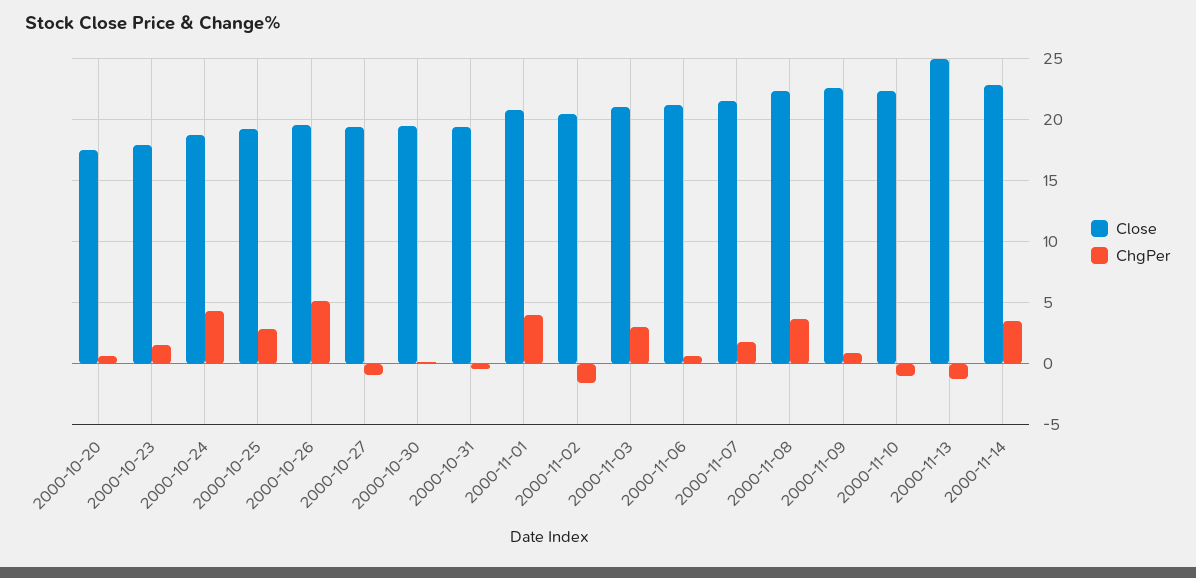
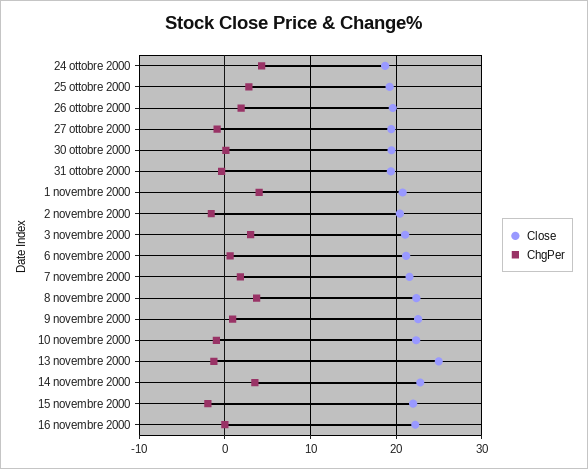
Close, 2000-10-20: 17.5 -> none
ChgPer, 2000-10-20: 0.5 -> none
Close, 2000-10-23: 18 -> none
ChgPer, 2000-10-23: 1.5 -> none
ChgPer, 2000-10-26: 5 -> 2
Close, 15 novembre 2000: none -> 22
ChgPer, 15 novembre 2000: none -> -2
Close, 16 novembre 2000: none -> 22
ChgPer, 16 novembre 2000: none -> 0

